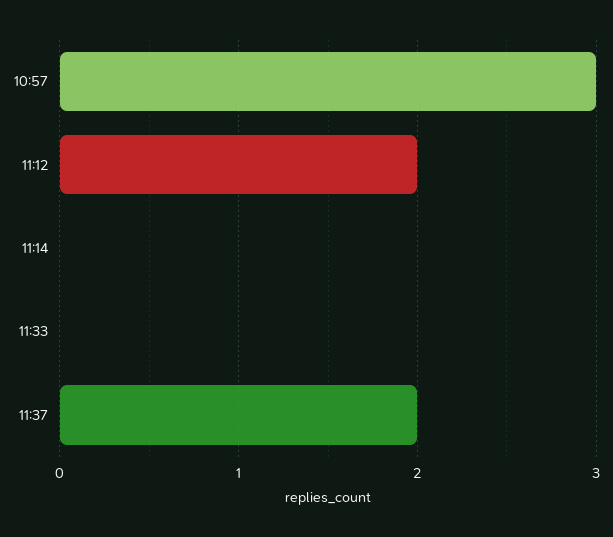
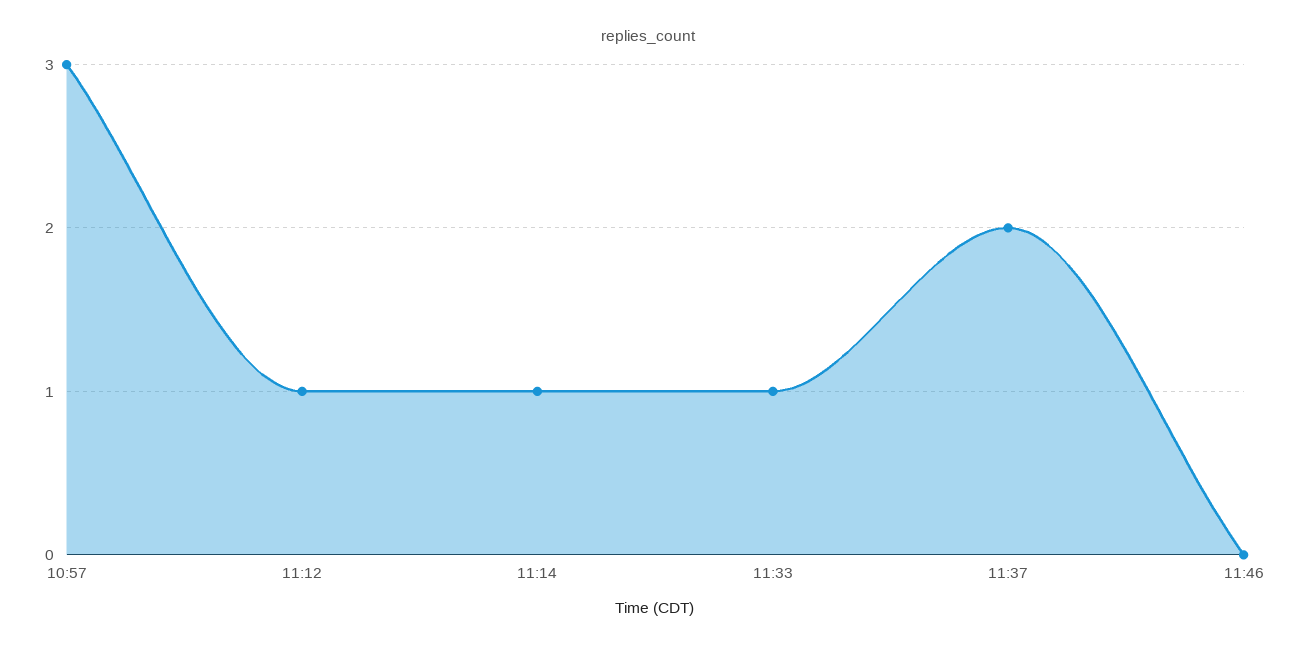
11:12: 2 -> 1
11:14: 0 -> 1
11:33: 0 -> 1
11:46: none -> 0

